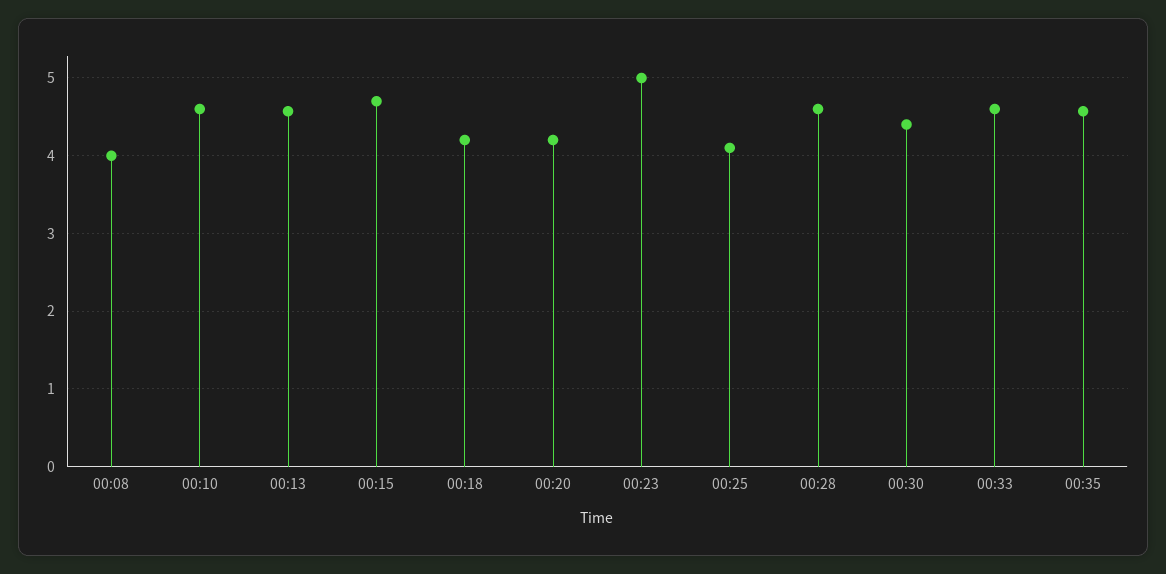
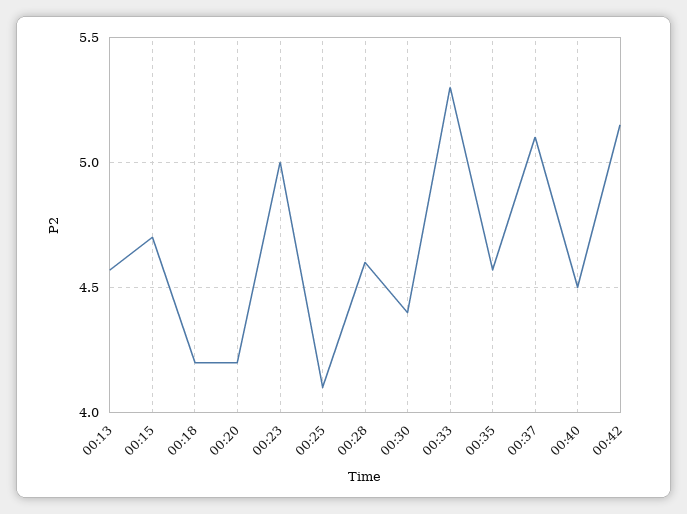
00:08: 4 -> none
00:10: 4.6 -> none
00:33: 4.6 -> 5.3
00:37: none -> 5.1
00:40: none -> 4.5
00:42: none -> 5.15

